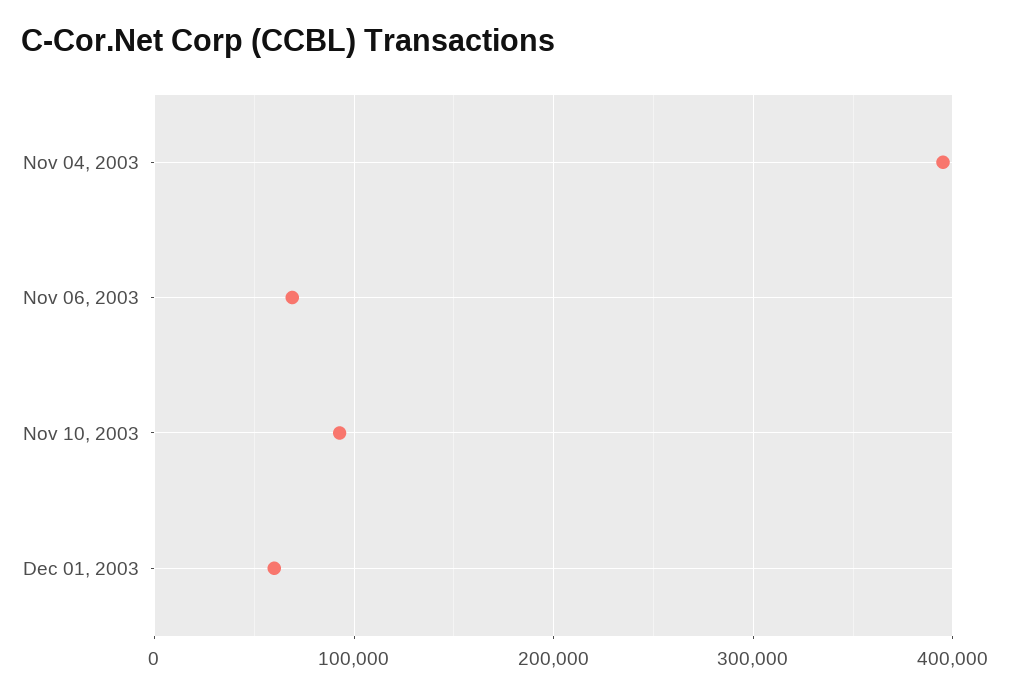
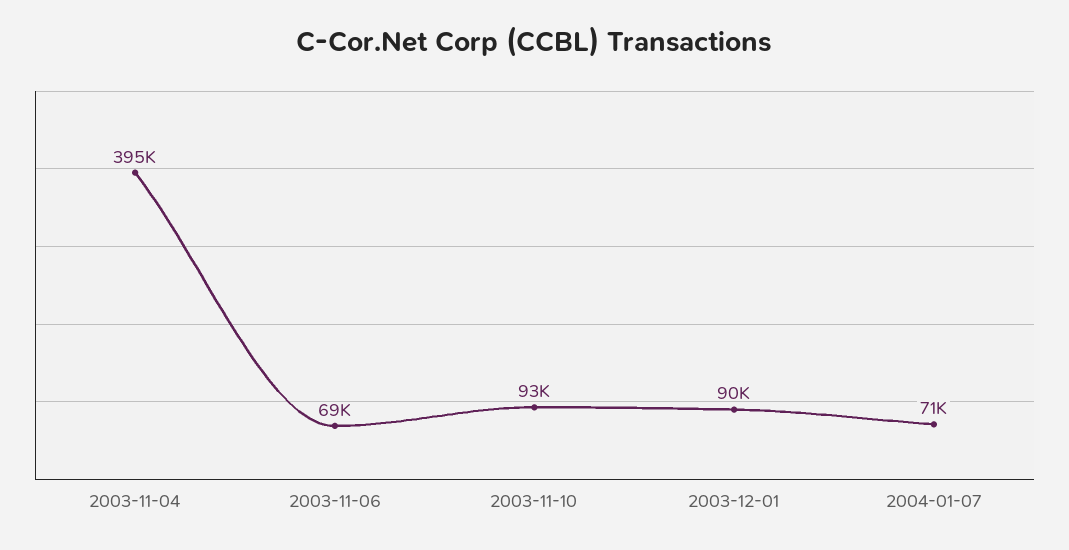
Dec 01, 2003: 60000 -> 90000
2004-01-07: none -> 71000

